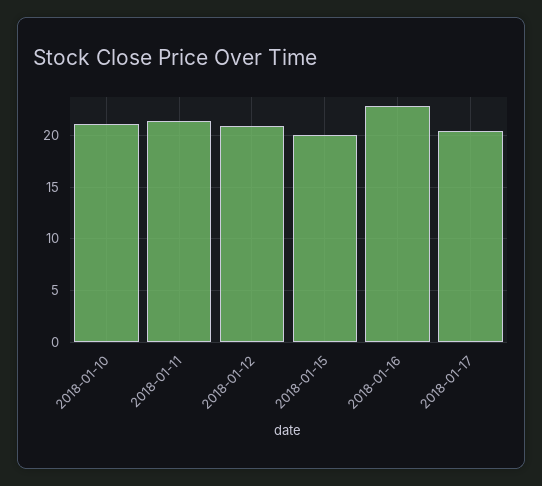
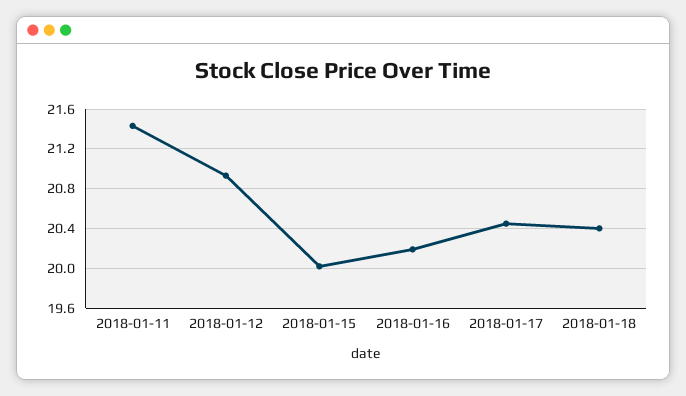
2018-01-10: 21 -> none
2018-01-16: 23 -> 20.2
2018-01-18: none -> 20.4

